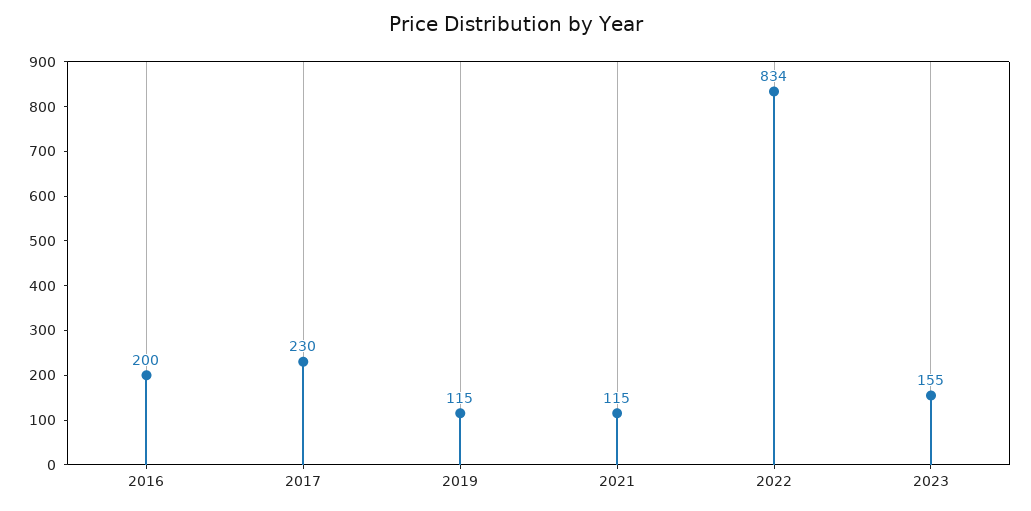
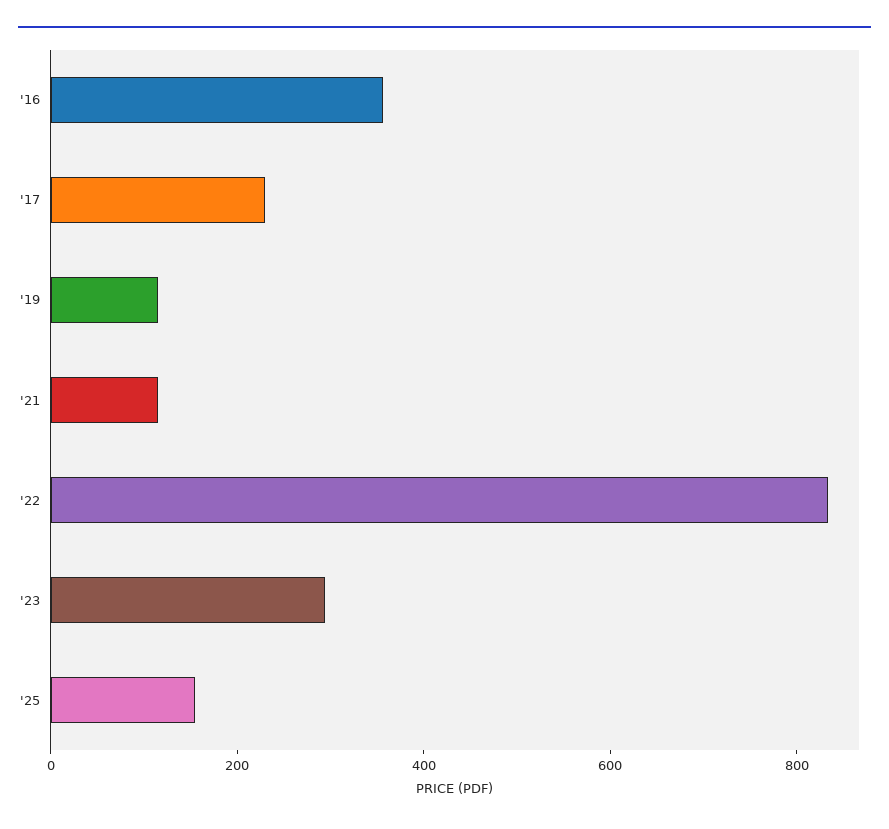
2016: 200 -> 350
2023: 155 -> 300
'25: none -> 150

